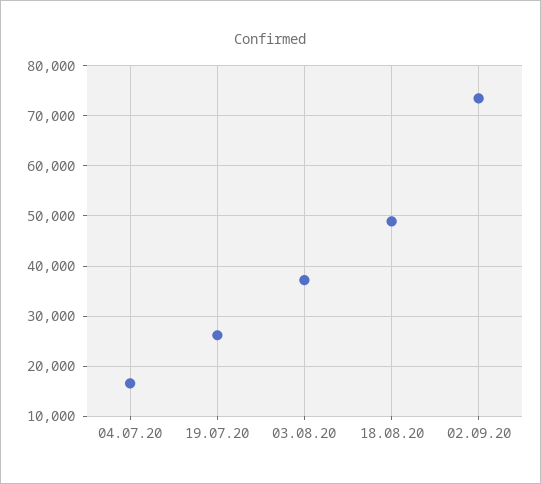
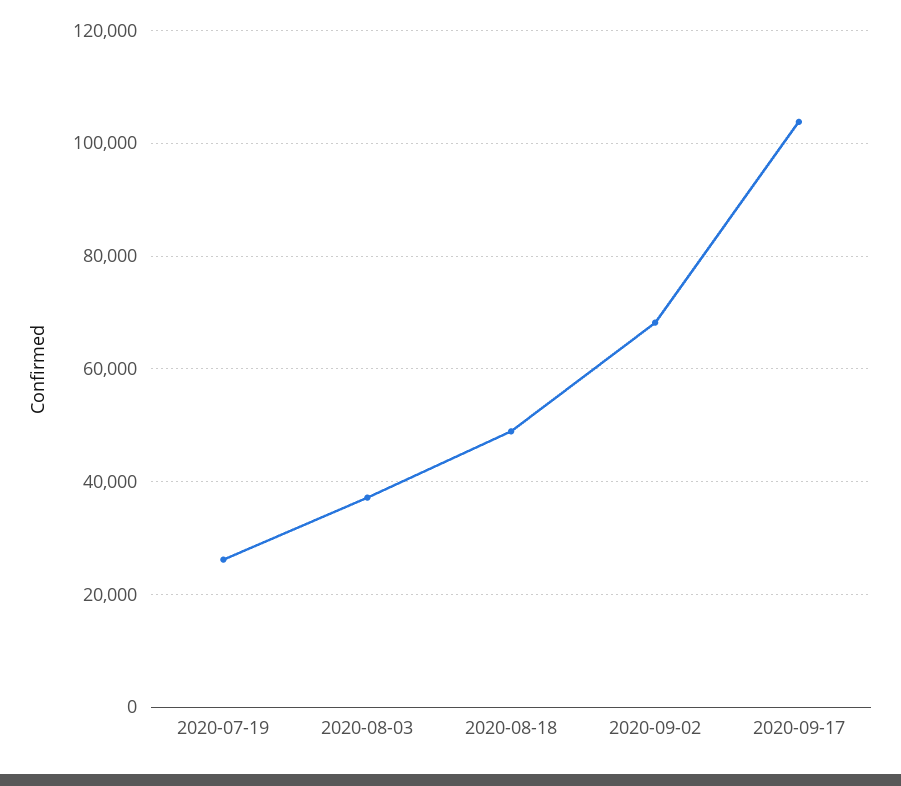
04.07.20: 16000 -> none
02.09.20: 74000 -> 68000
2020-09-17: none -> 104000

